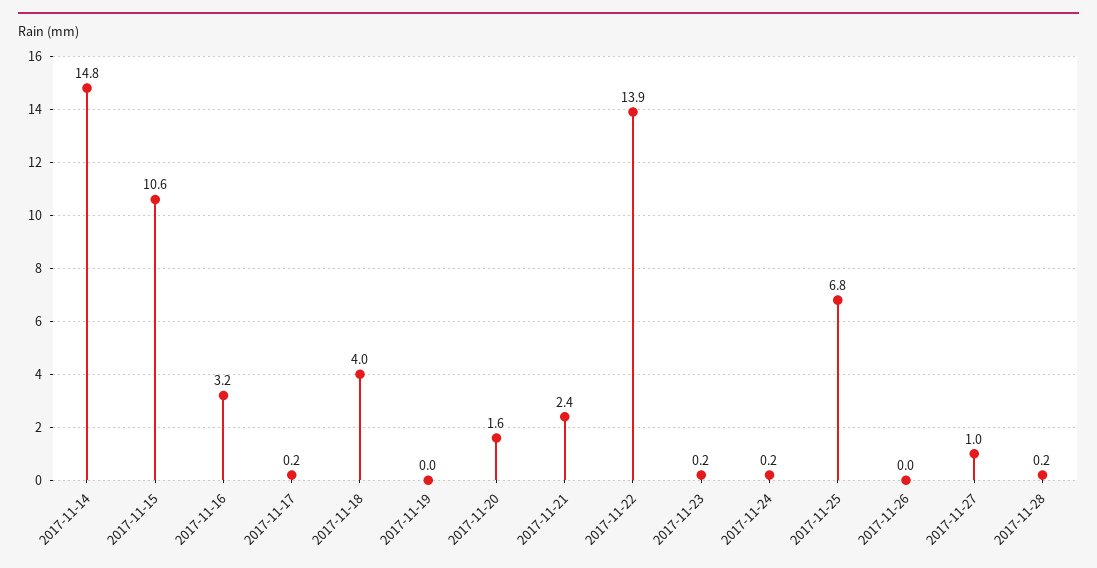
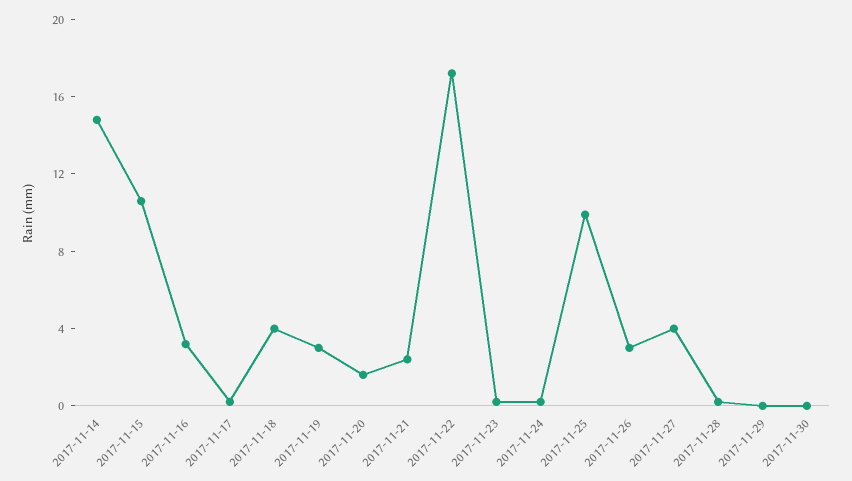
2017-11-19: 0 -> 3
2017-11-22: 13.9 -> 17
2017-11-25: 6.8 -> 10
2017-11-26: 0 -> 3
2017-11-27: 1 -> 4
2017-11-29: none -> 0
2017-11-30: none -> 0

